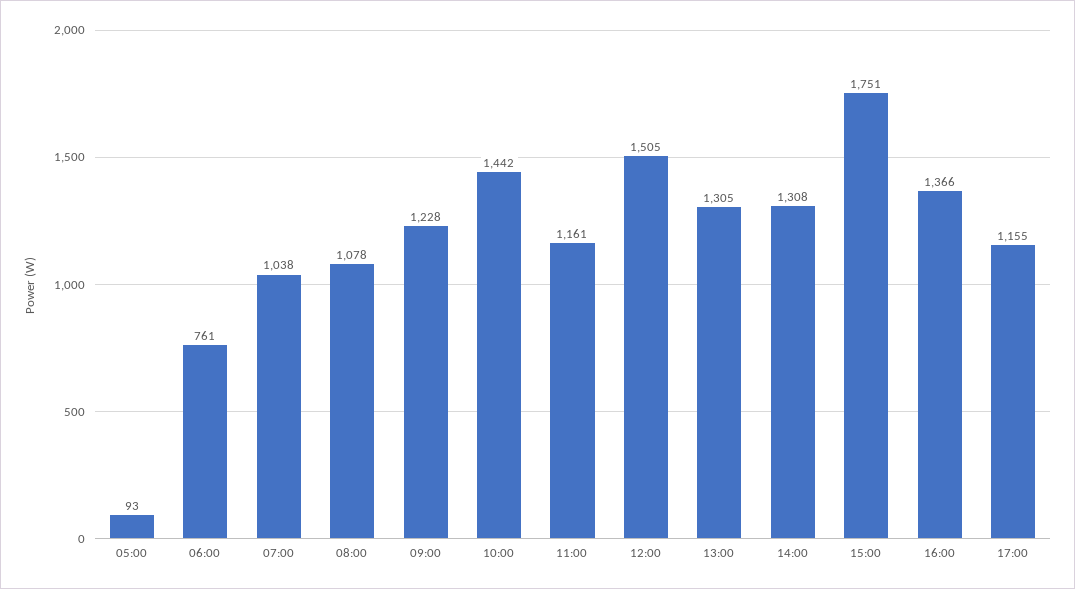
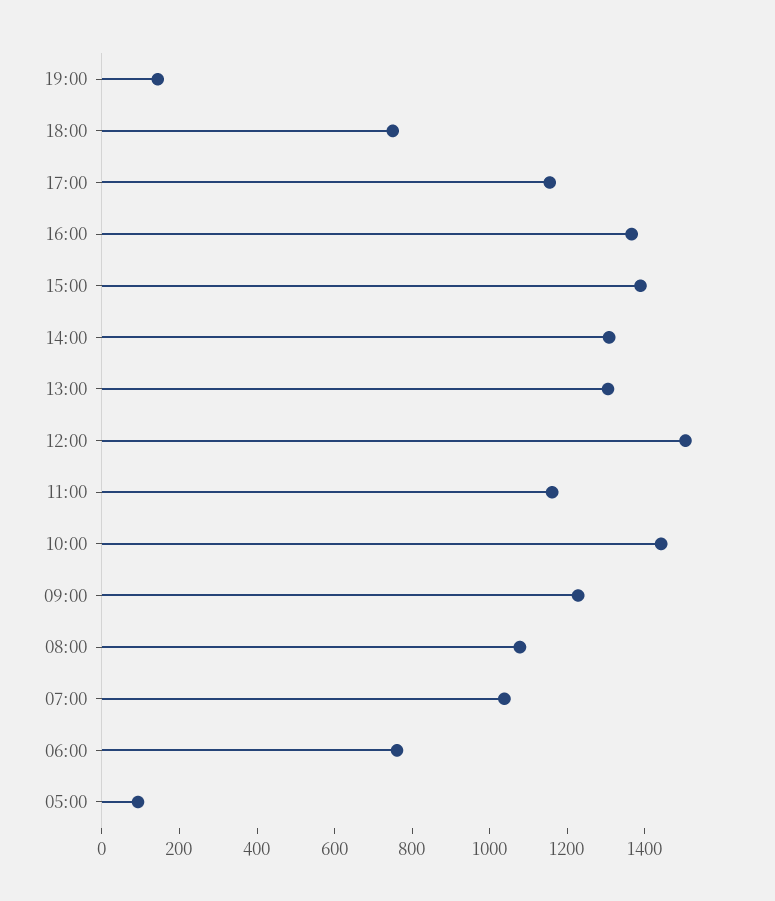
15:00: 1751 -> 1400
19:00: none -> 150
18:00: none -> 750

